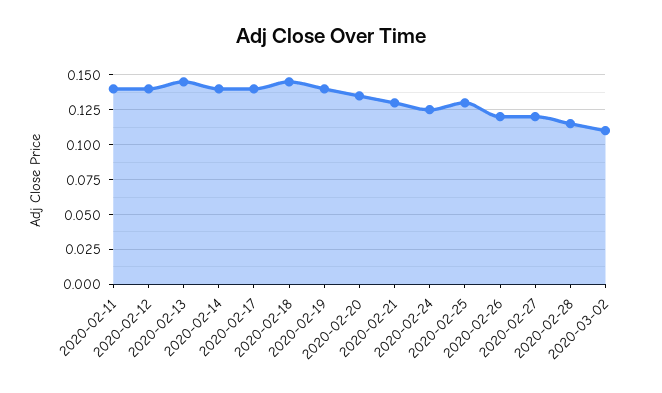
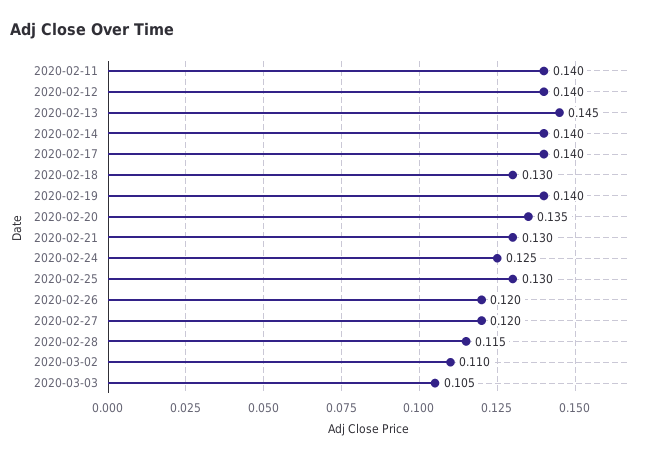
2020-02-18: 0.145 -> 0.13
2020-03-03: none -> 0.105

